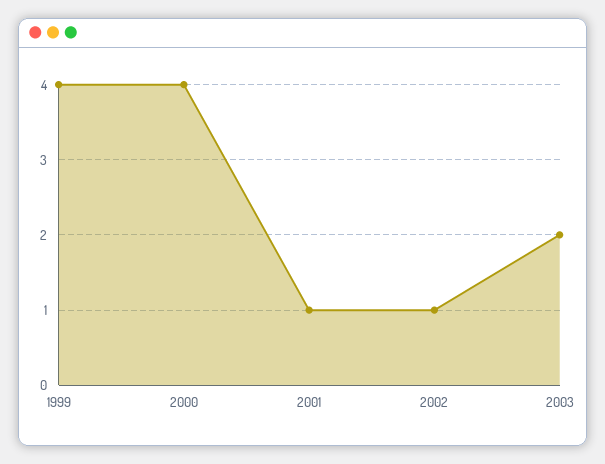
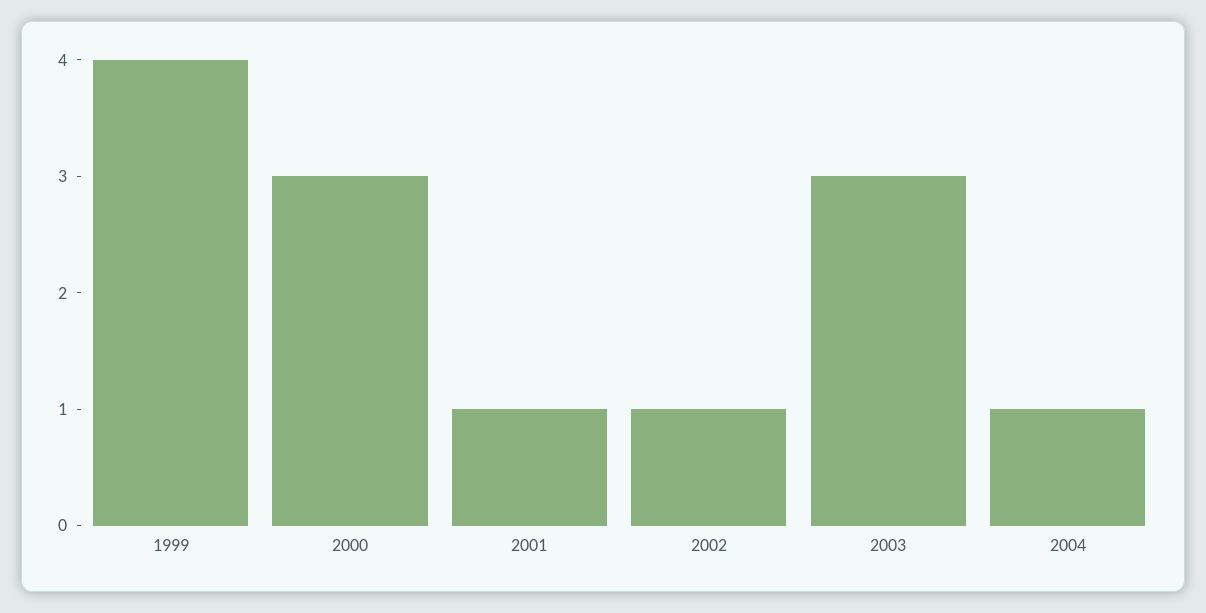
2000: 4 -> 3
2003: 2 -> 3
2004: none -> 1

